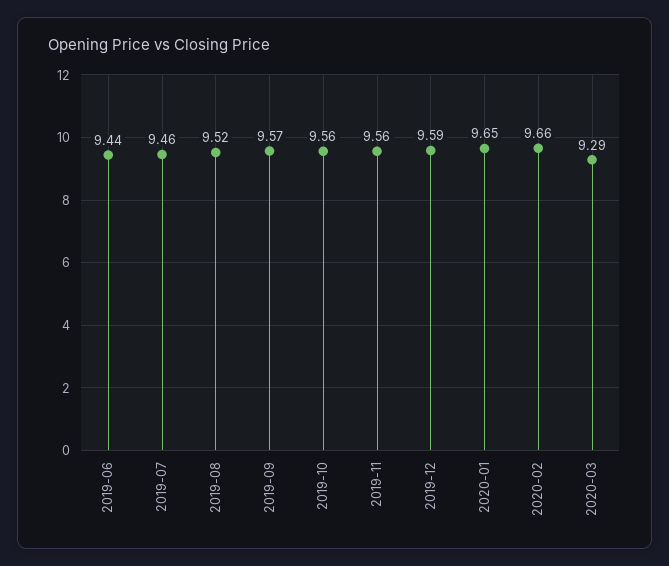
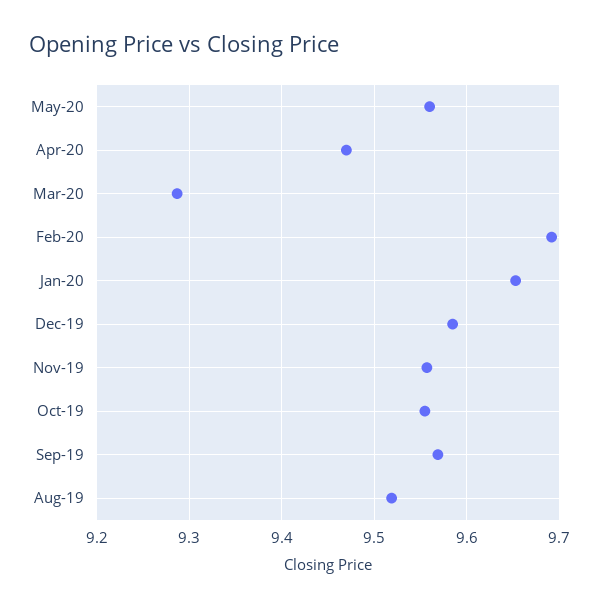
2019-06: 9.44 -> none
2019-07: 9.46 -> none
2020-02: 9.66 -> 9.69
May-20: none -> 9.56
Apr-20: none -> 9.47

